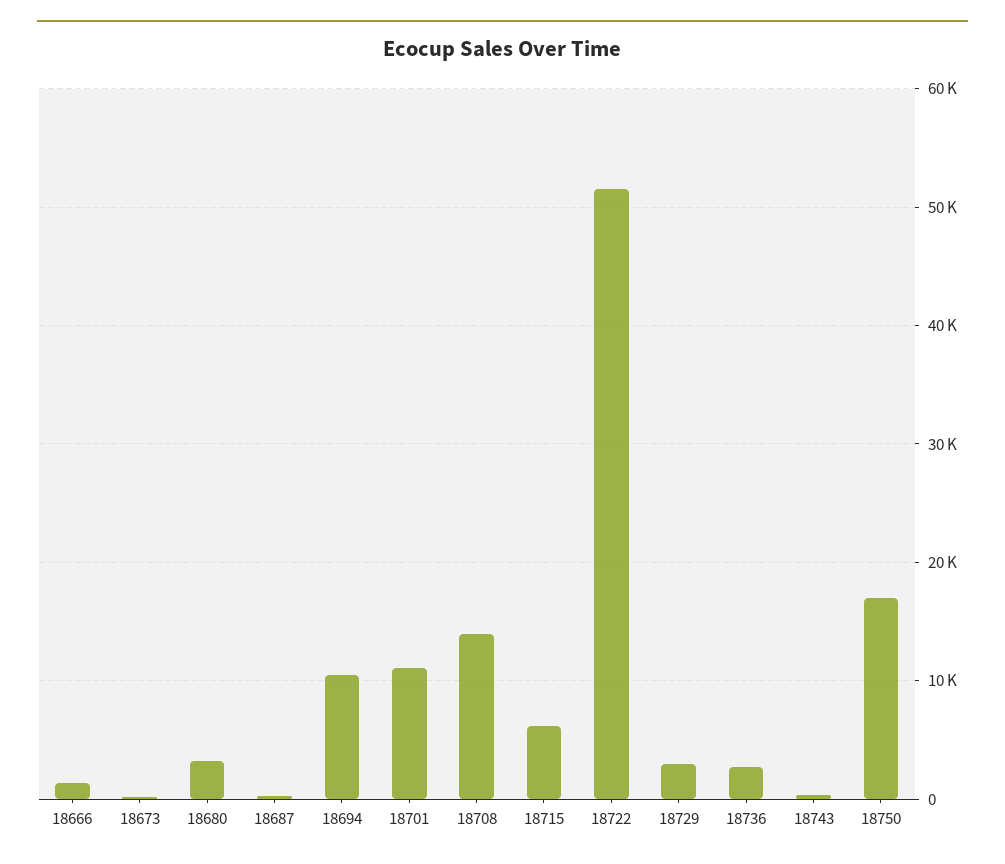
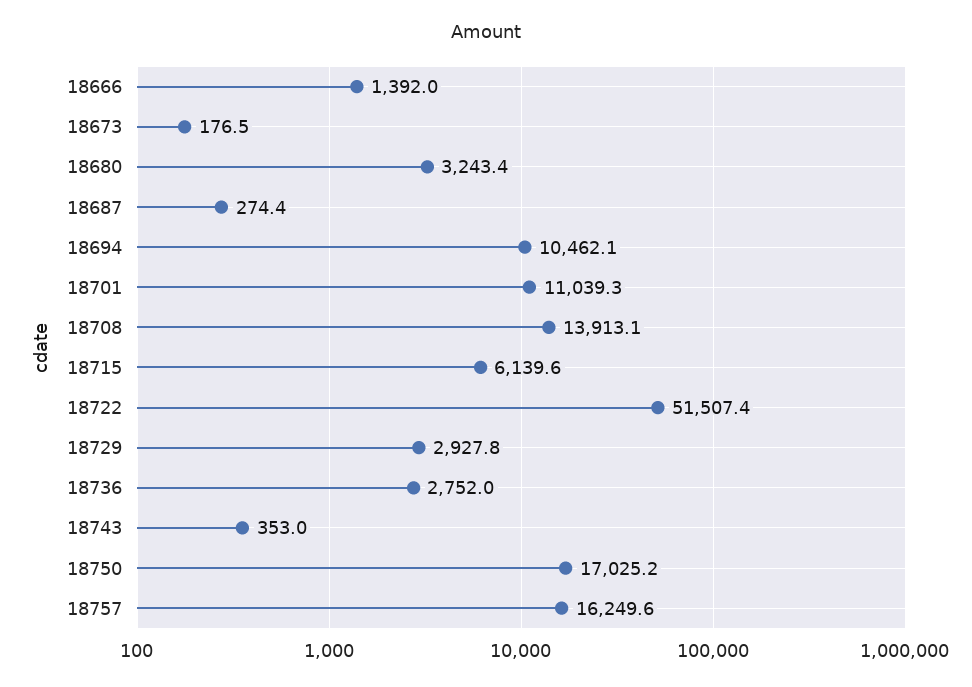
18757: none -> 16249.6

